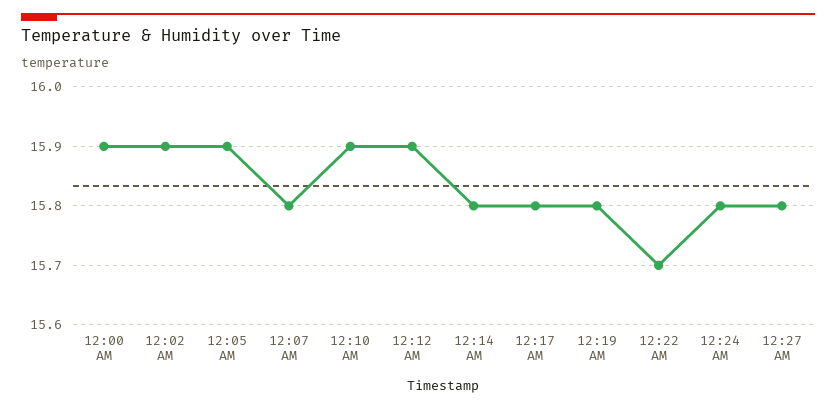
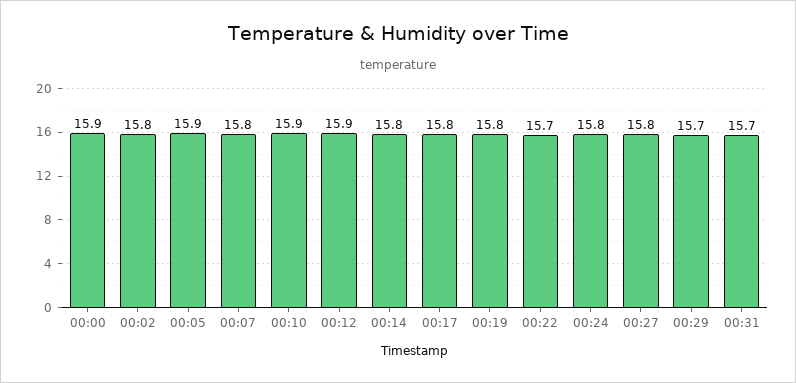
12:02 AM: 15.9 -> 15.8
00:29: none -> 15.7
00:31: none -> 15.7

